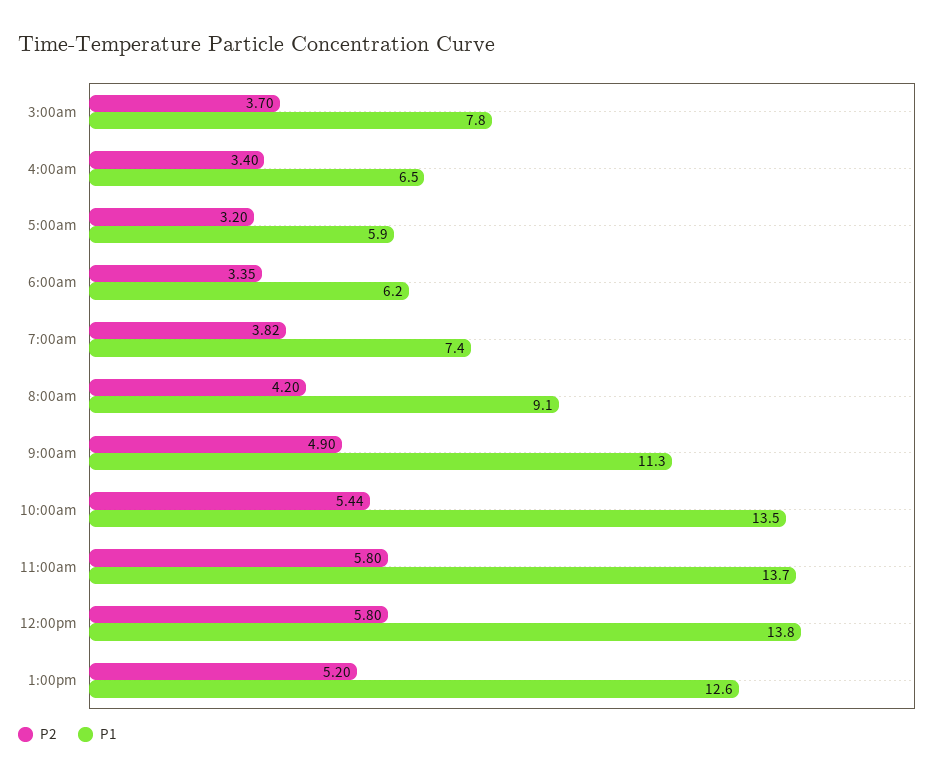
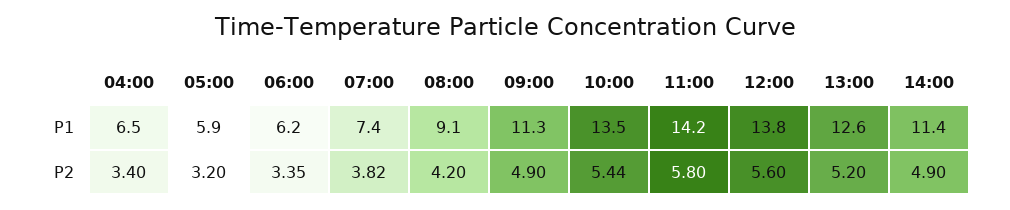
P2, 3:00am: 3.7 -> none
P1, 3:00am: 7.8 -> none
P1, 11:00am: 13.7 -> 14.2
P2, 12:00pm: 5.8 -> 5.6
P1, 14:00: none -> 11.4
P2, 14:00: none -> 4.9

